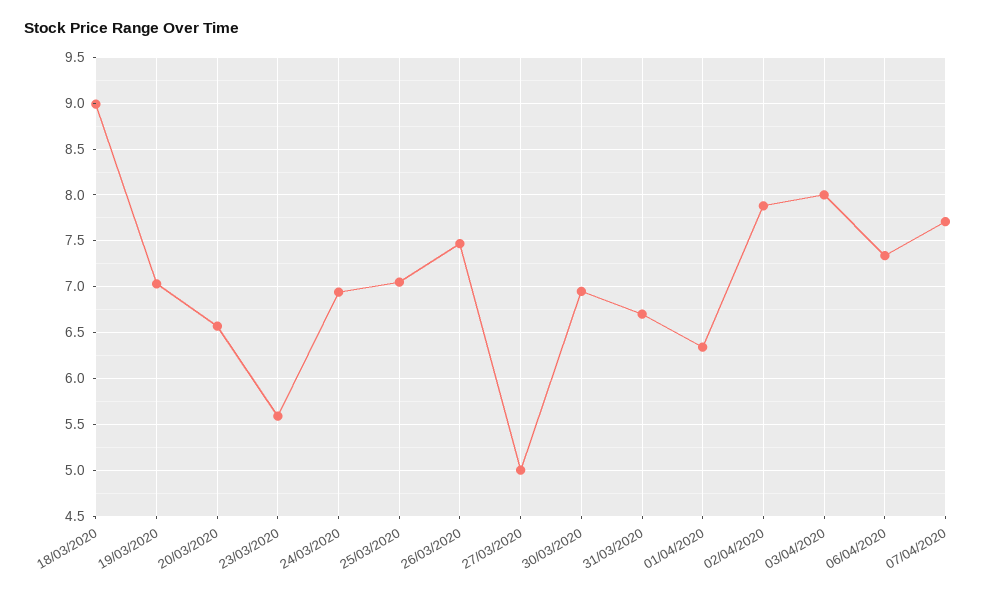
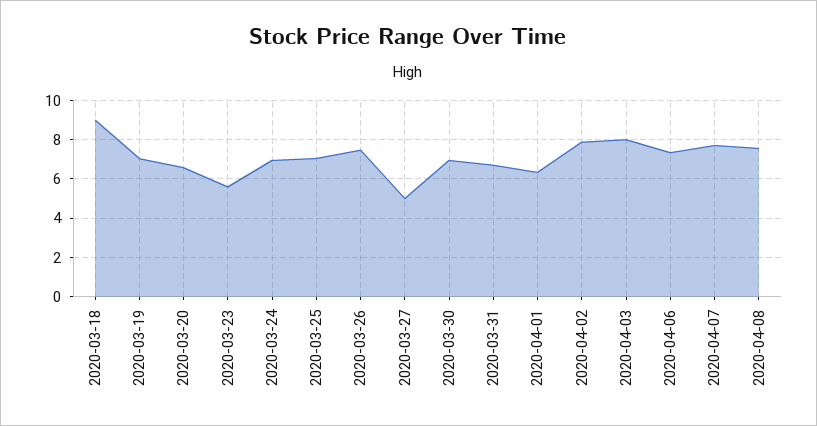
2020-04-08: none -> 7.5

